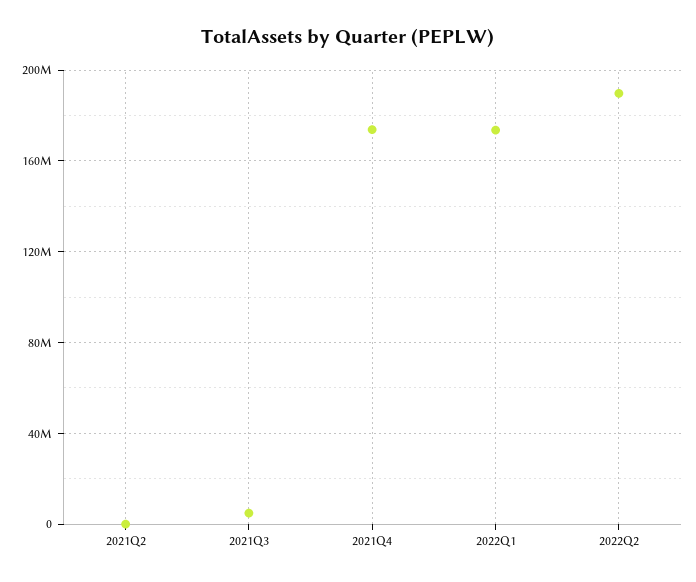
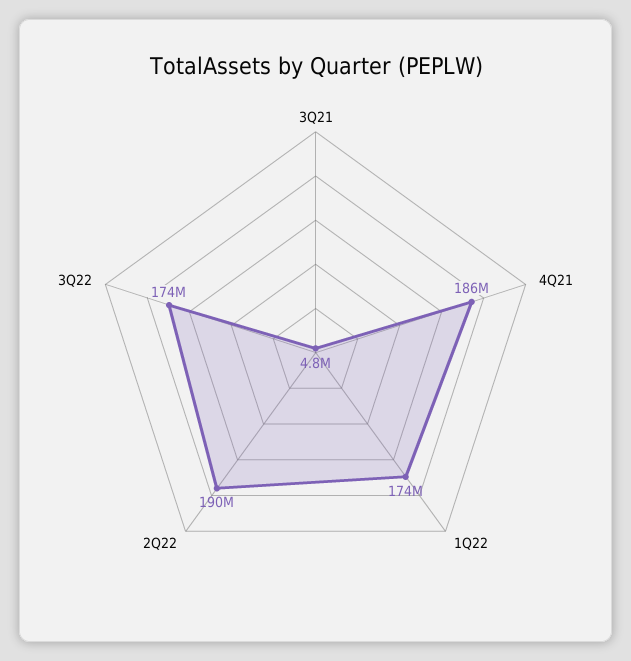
2021Q2: 0 -> none
2021Q4: 175000000 -> 186000000
3Q22: none -> 174000000

